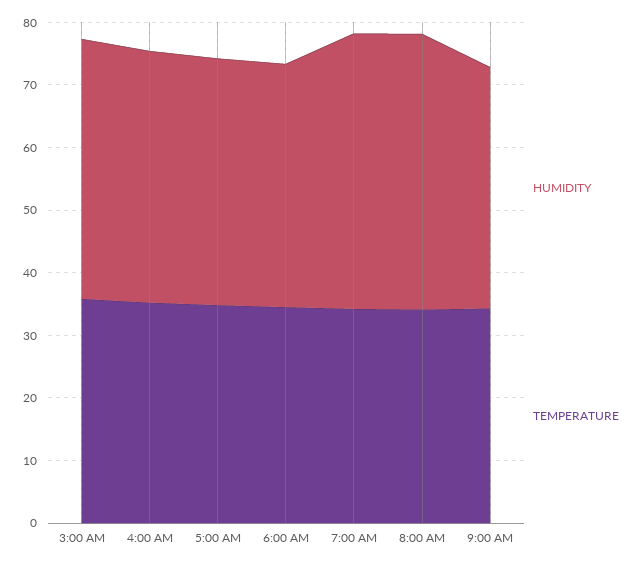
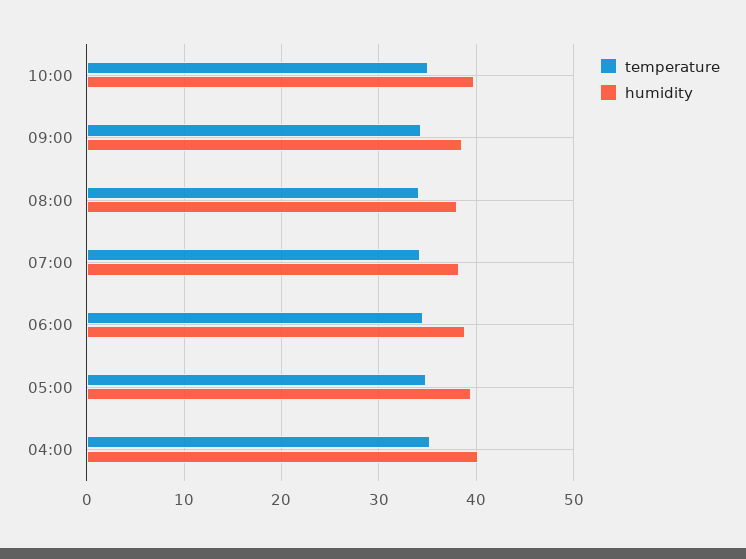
HUMIDITY, 3:00 AM: 42 -> none
TEMPERATURE, 3:00 AM: 36 -> none
HUMIDITY, 7:00 AM: 44 -> 38
HUMIDITY, 8:00 AM: 44 -> 38
TEMPERATURE, 10:00: none -> 35
HUMIDITY, 10:00: none -> 40

